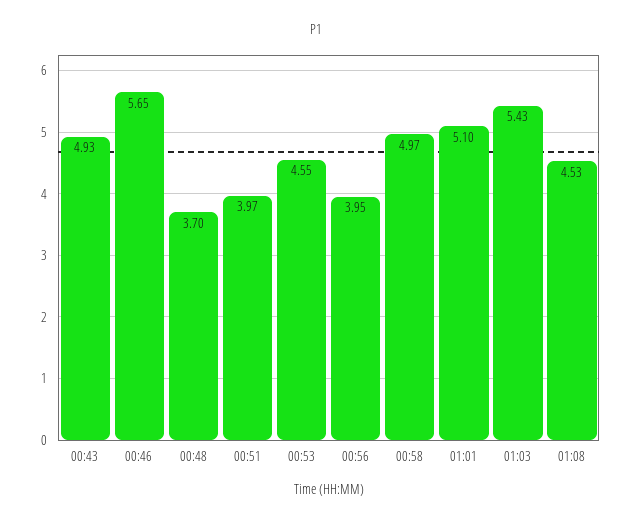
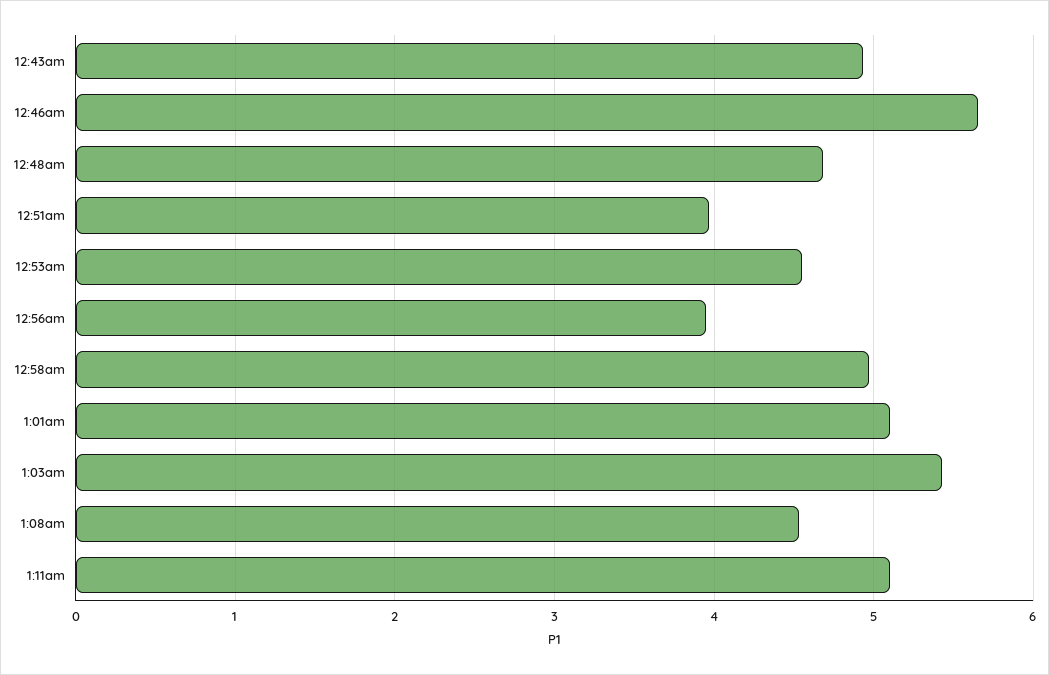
00:48: 3.7 -> 4.7
1:11am: none -> 5.1

